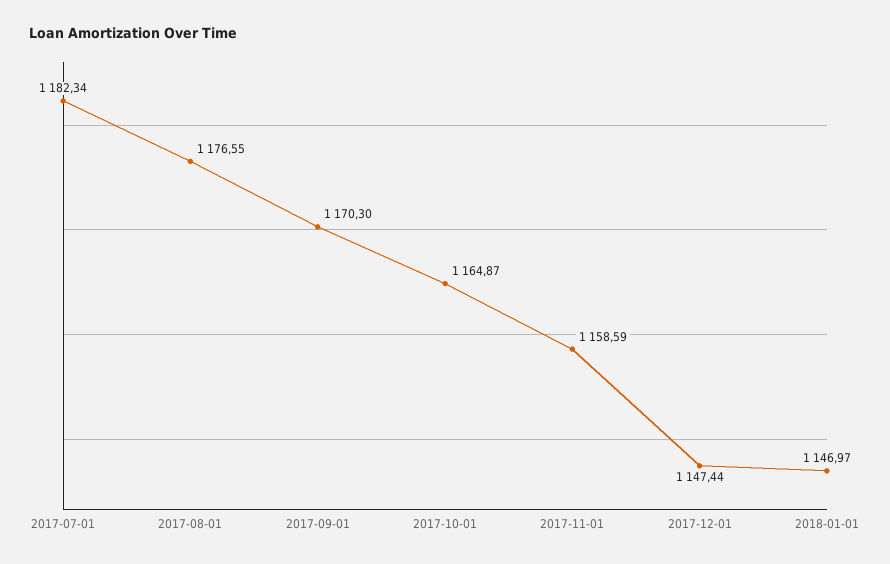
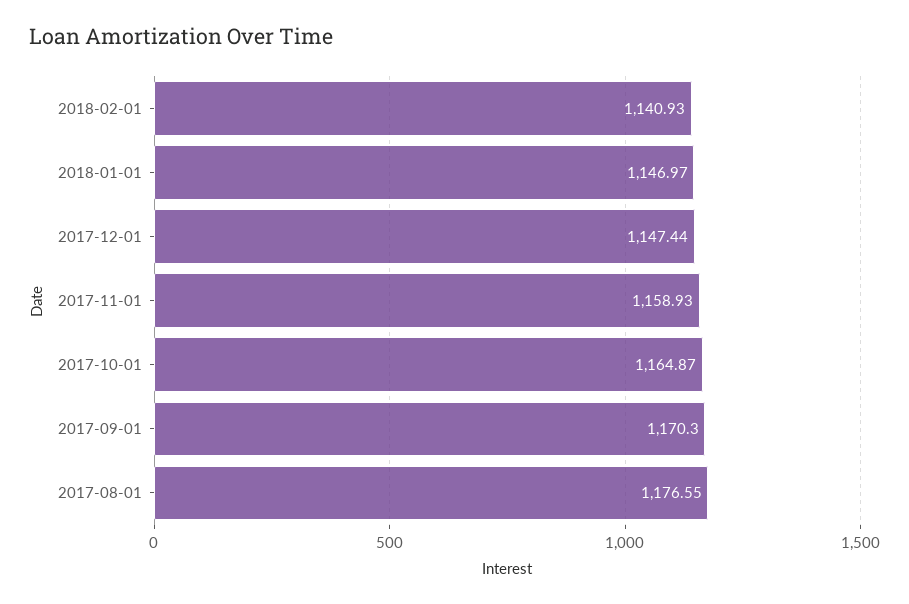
2017-07-01: 1182.34 -> none
2017-11-01: 1158.59 -> 1158.93
2018-02-01: none -> 1140.93

